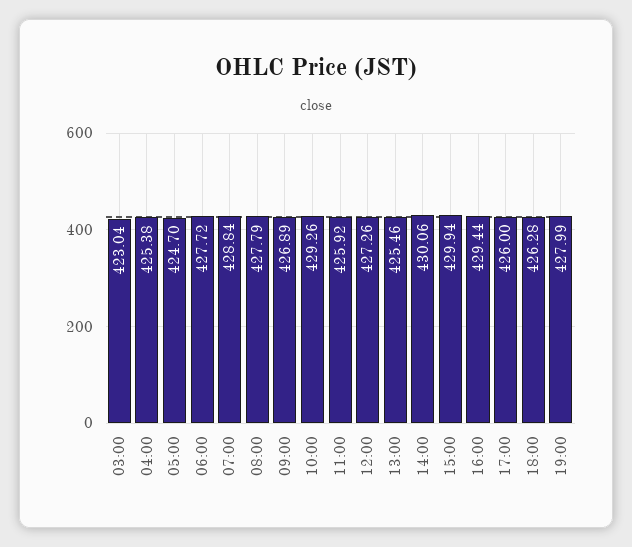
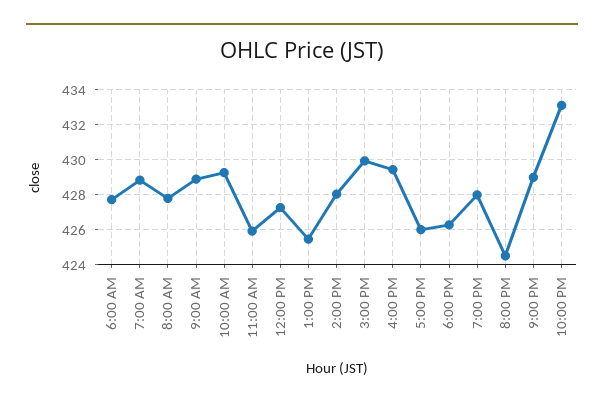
03:00: 423.04 -> none
04:00: 425.38 -> none
05:00: 424.7 -> none
09:00: 426.89 -> 429
14:00: 430.06 -> 428
8:00 PM: none -> 424.5
9:00 PM: none -> 429
10:00 PM: none -> 433

